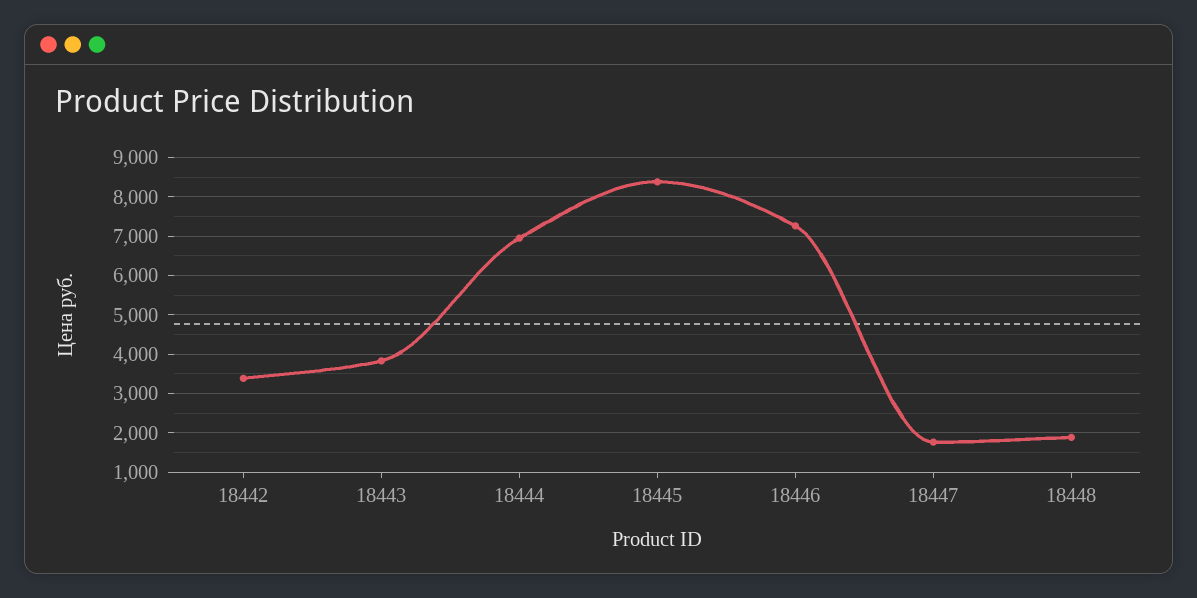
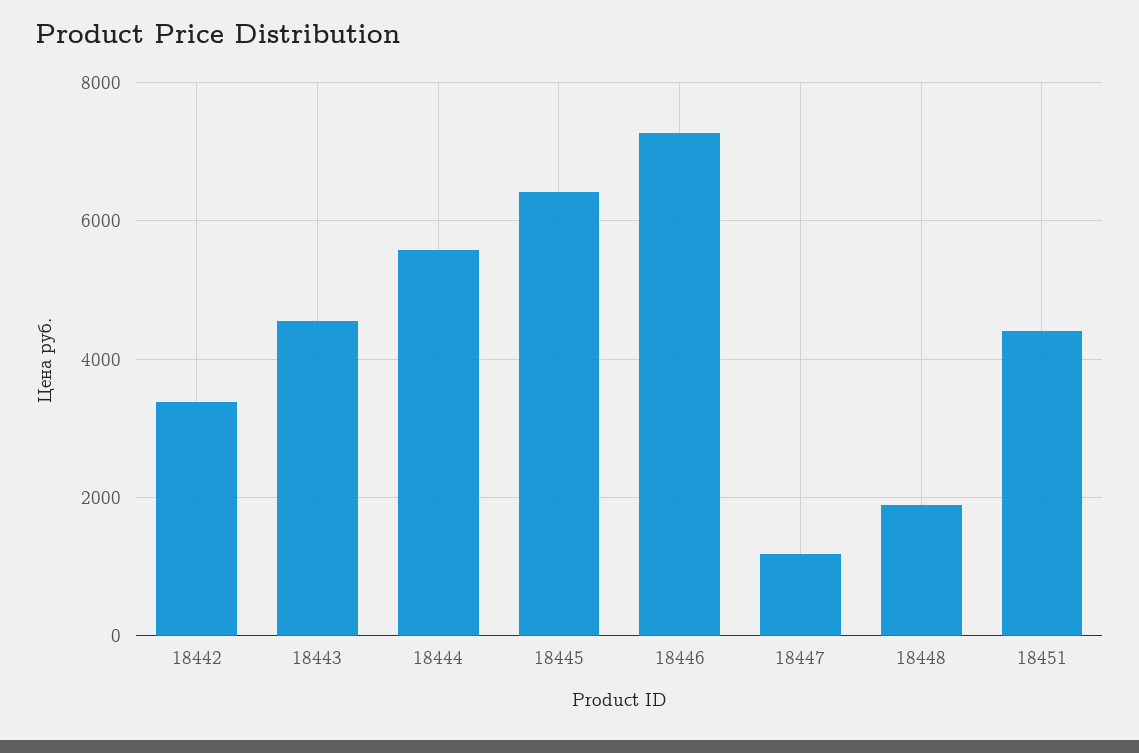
18443: 3800 -> 4600
18444: 7000 -> 5600
18445: 8400 -> 6400
18447: 1800 -> 1200
18451: none -> 4400

